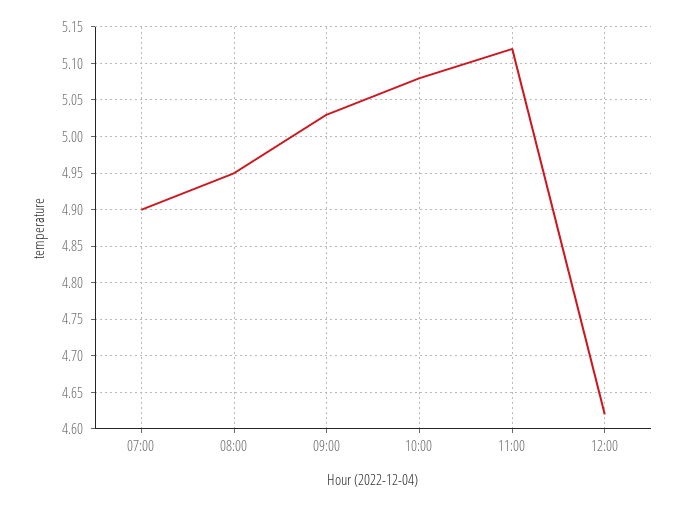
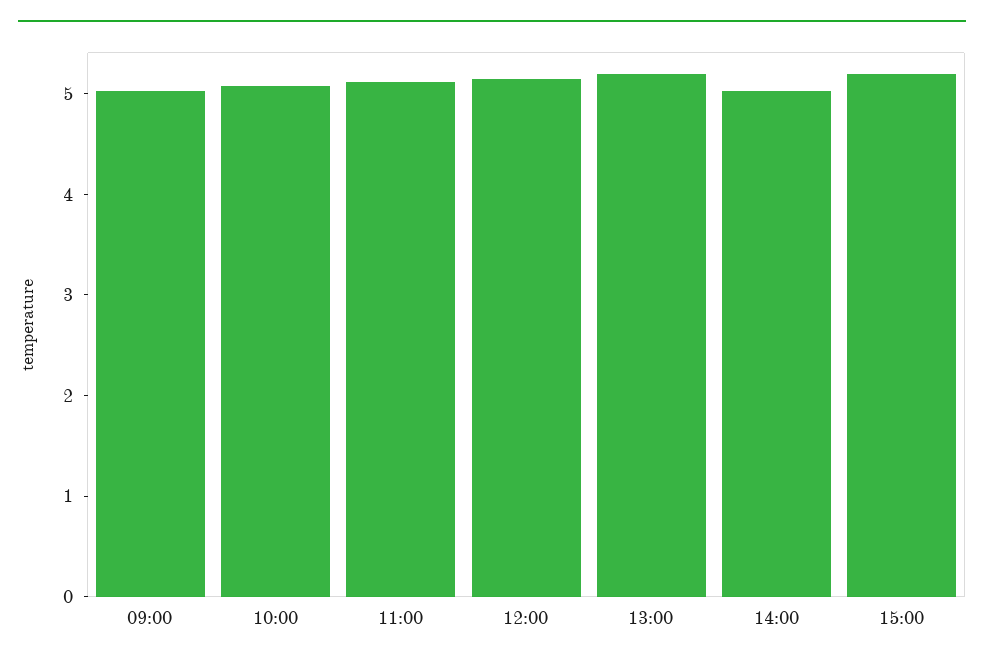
07:00: 4.9 -> none
08:00: 4.95 -> none
12:00: 4.62 -> 5.2
13:00: none -> 5.2
14:00: none -> 5
15:00: none -> 5.2

